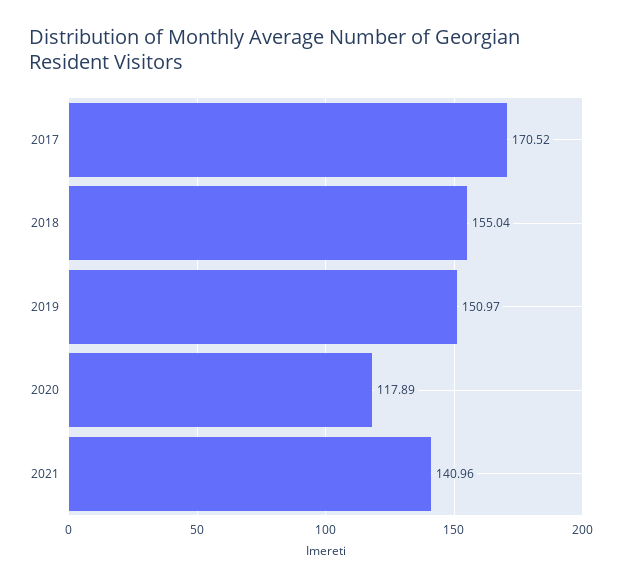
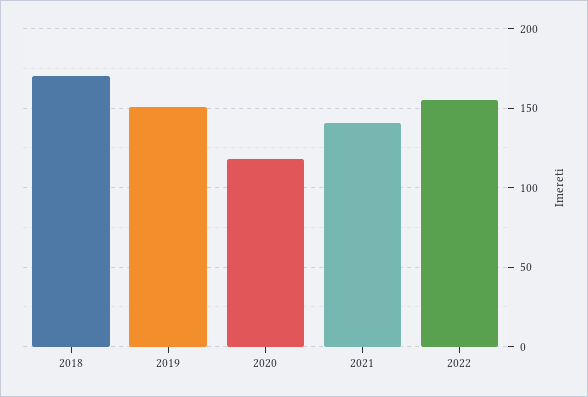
2017: 170.52 -> none
2018: 155.04 -> 170
2022: none -> 155

